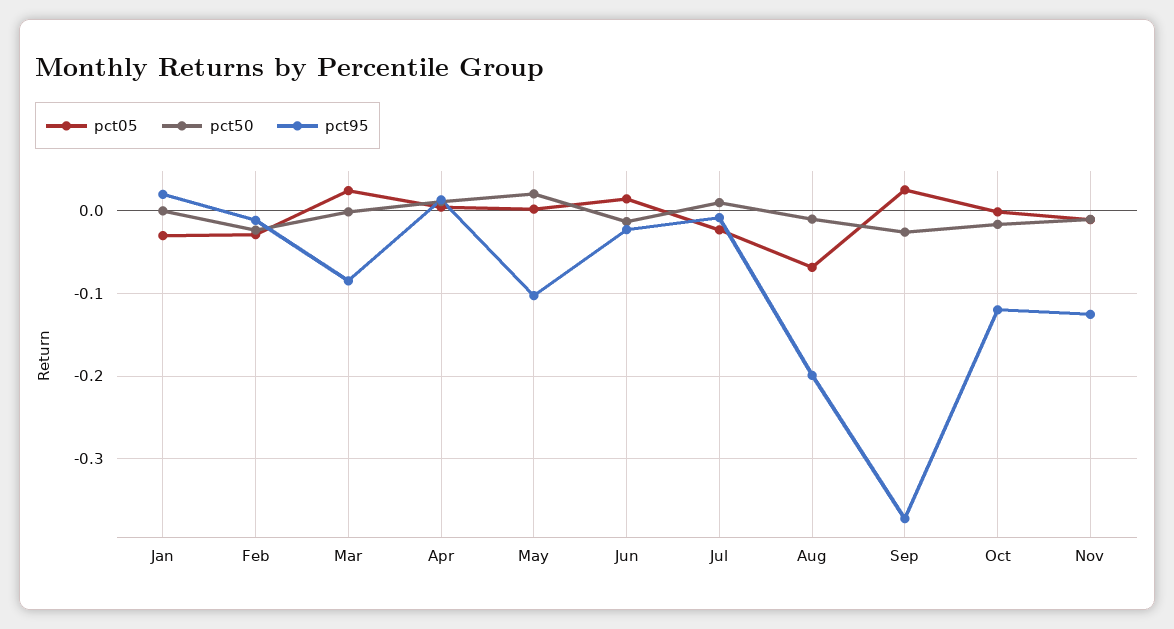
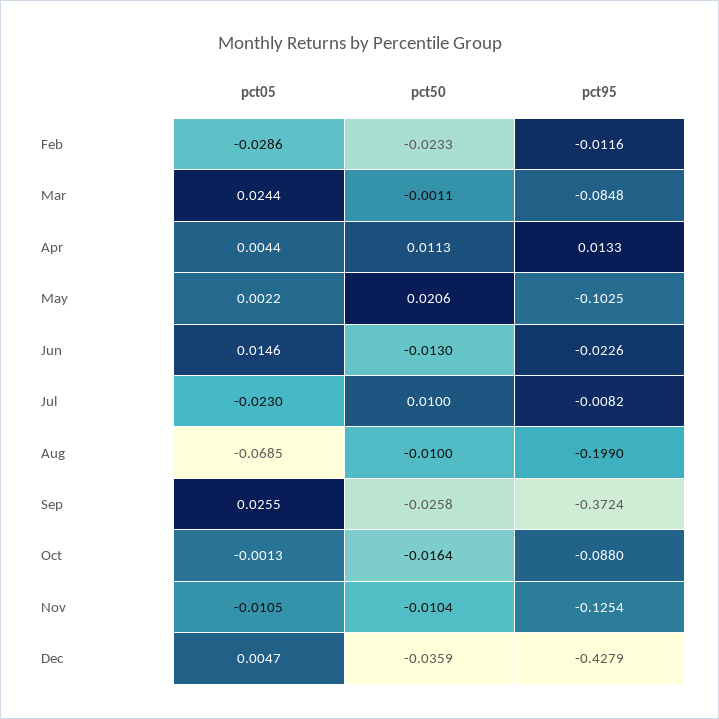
pct05, Jan: -0.03 -> none
pct50, Jan: 0 -> none
pct95, Jan: 0.02 -> none
pct95, Oct: -0.12 -> -0.088
pct05, Dec: none -> 0.0047
pct50, Dec: none -> -0.0359
pct95, Dec: none -> -0.4279

